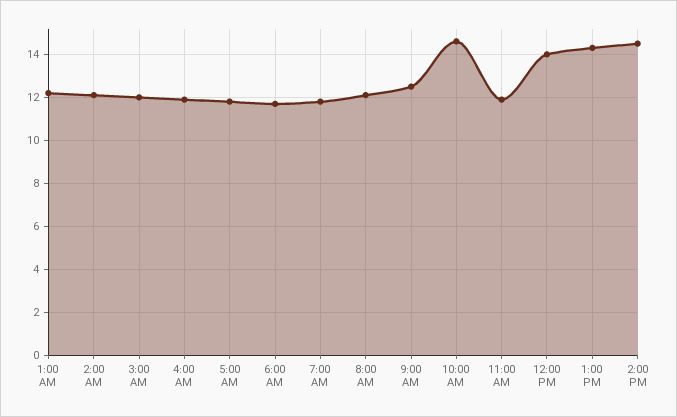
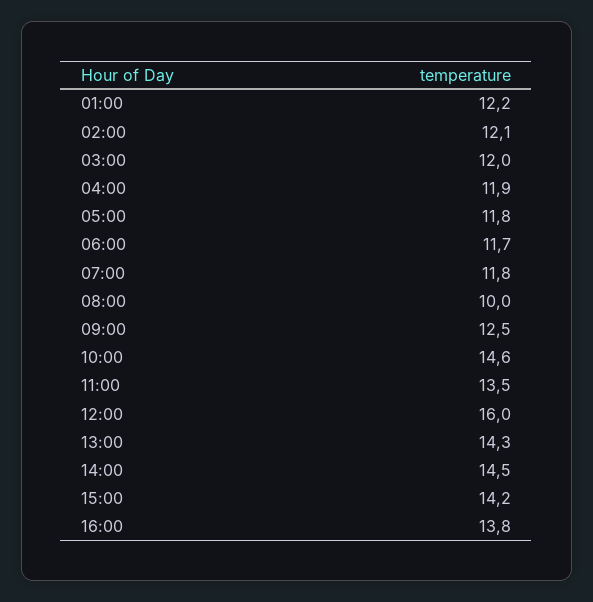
8:00 AM: 12 -> 10
11:00 AM: 12 -> 13.5
12:00 PM: 14 -> 16
15:00: none -> 14.2
16:00: none -> 13.8

